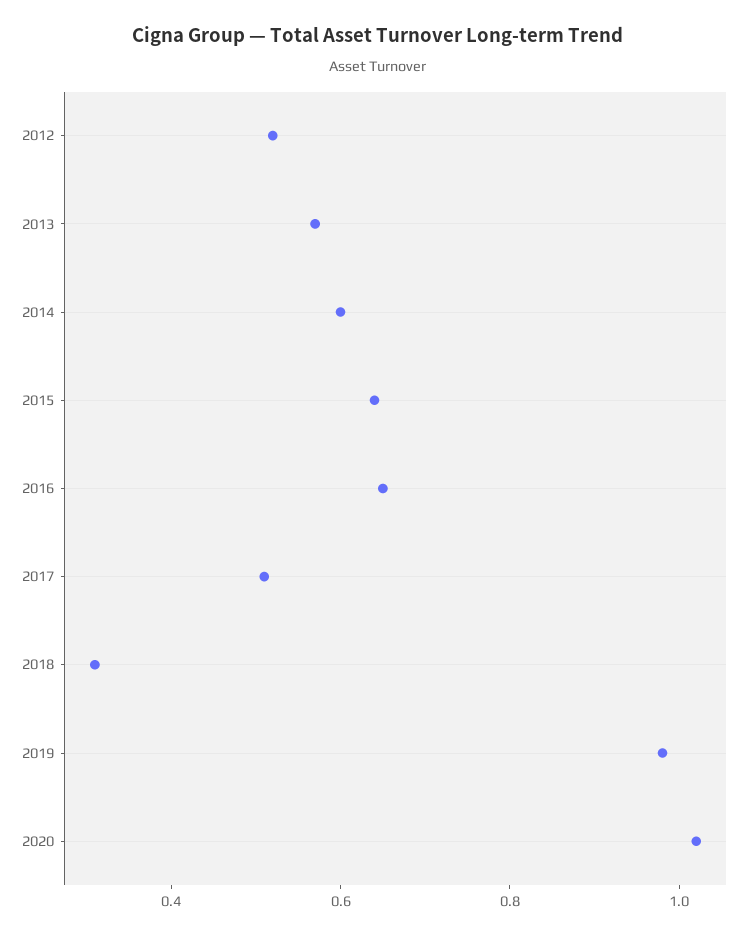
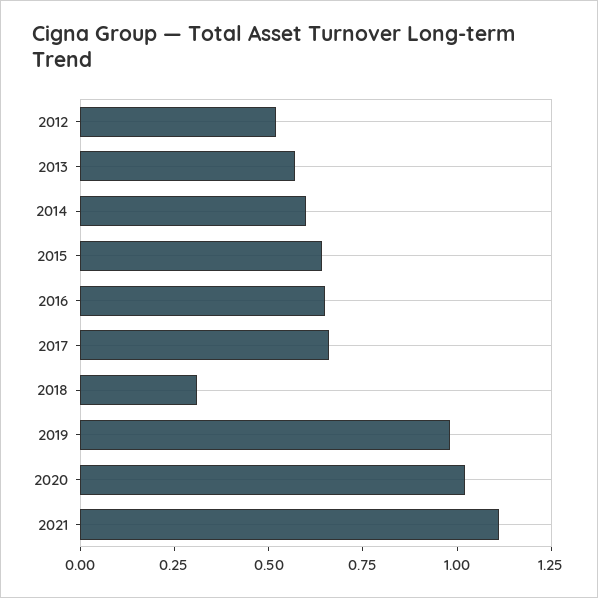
2017: 0.5 -> 0.65
2021: none -> 1.1

